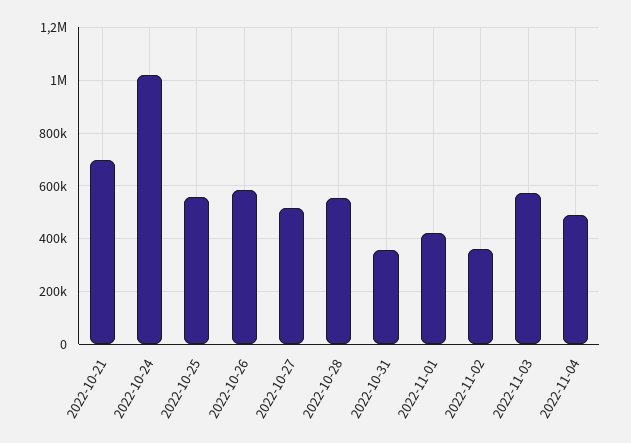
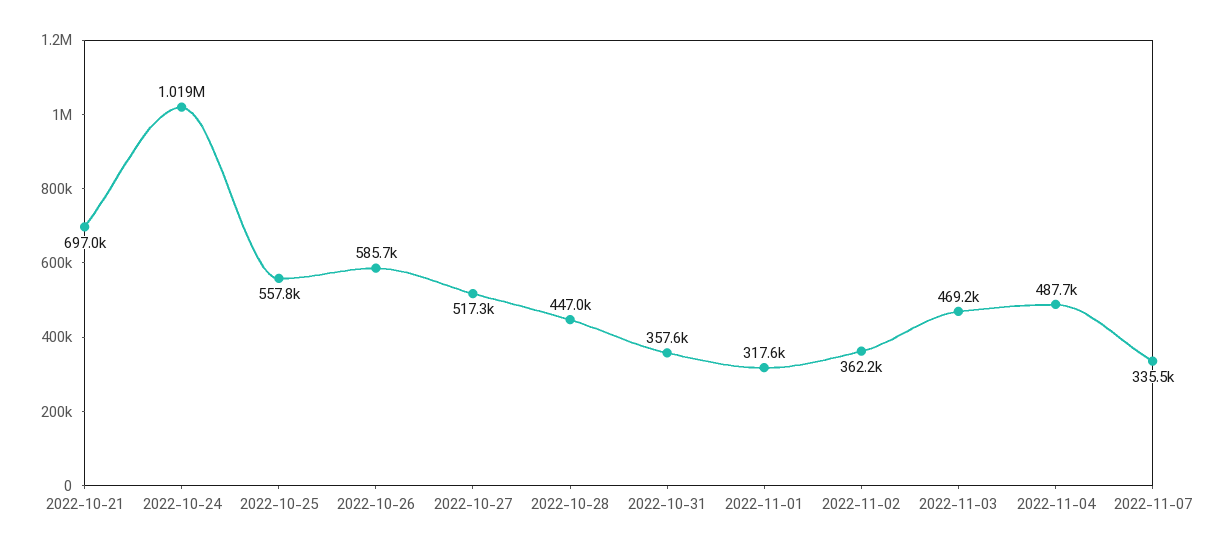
2022-10-28: 550000 -> 447000
2022-11-01: 425000 -> 317600
2022-11-03: 575000 -> 469200
2022-11-07: none -> 335500

